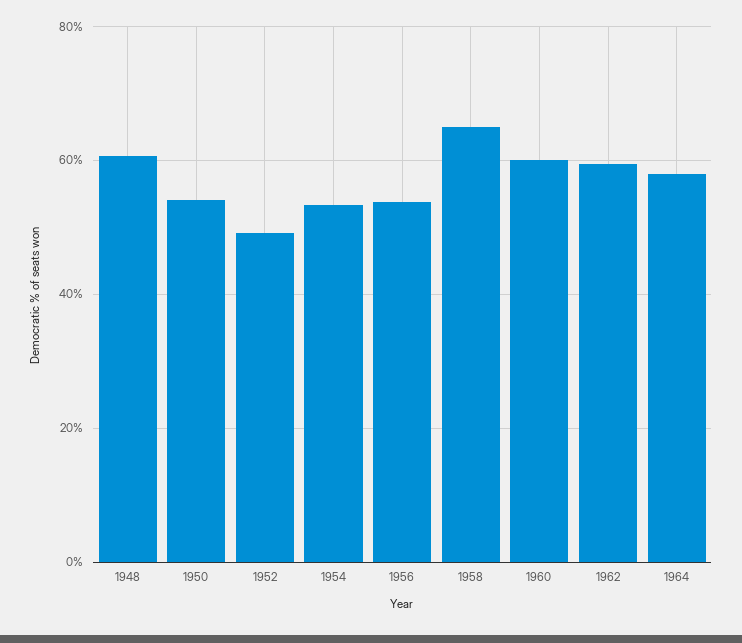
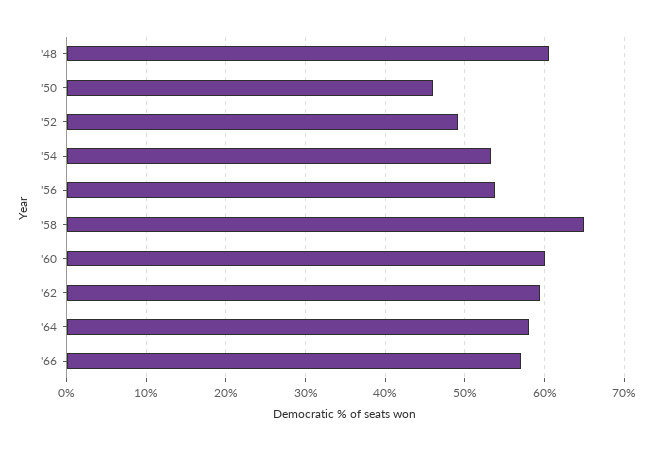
1950: 54 -> 46
'66: none -> 57

